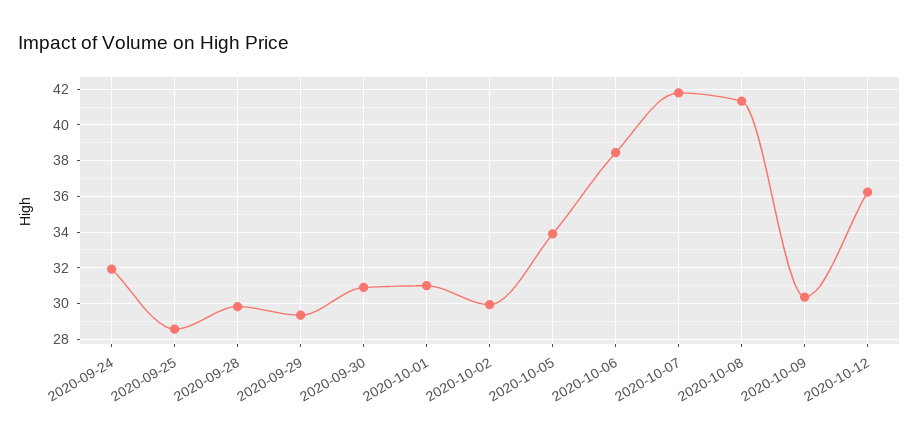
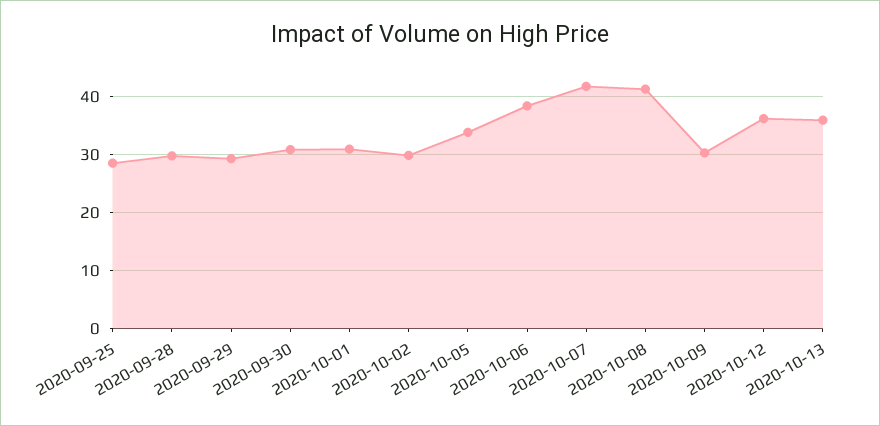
2020-09-24: 32 -> none
2020-10-13: none -> 36

